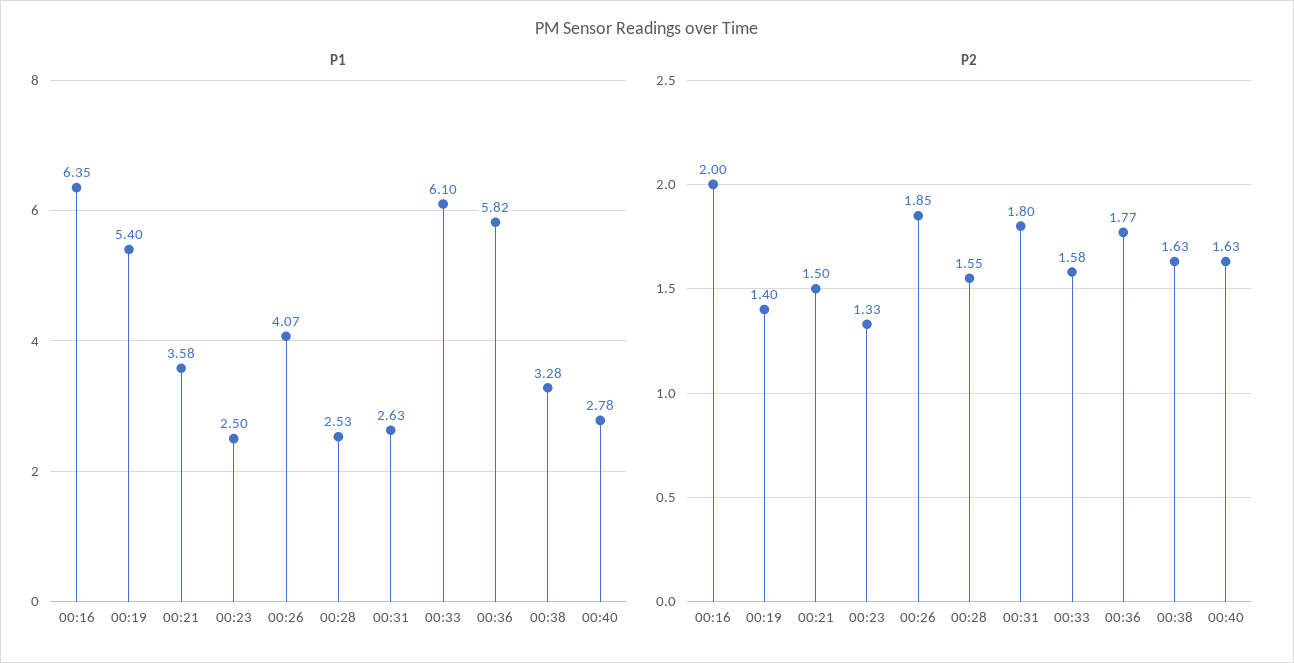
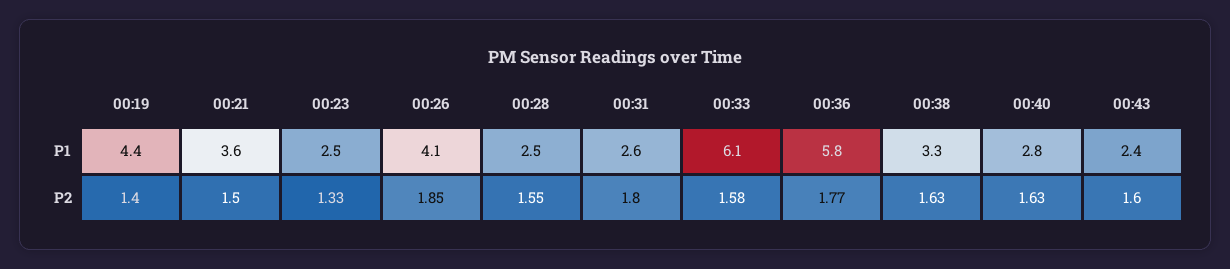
P1, 00:16: 6.35 -> none
P1, 00:19: 5.4 -> 4.4
P2, 00:16: 2 -> none
P1, 00:43: none -> 2.4
P2, 00:43: none -> 1.6

